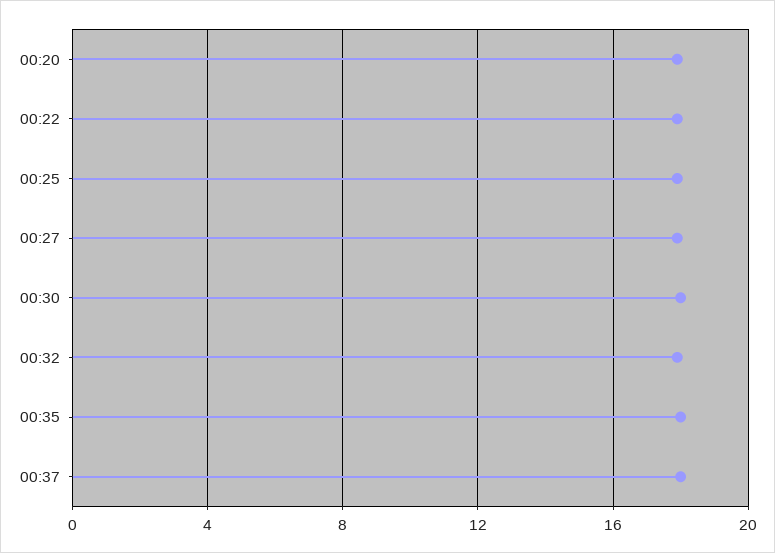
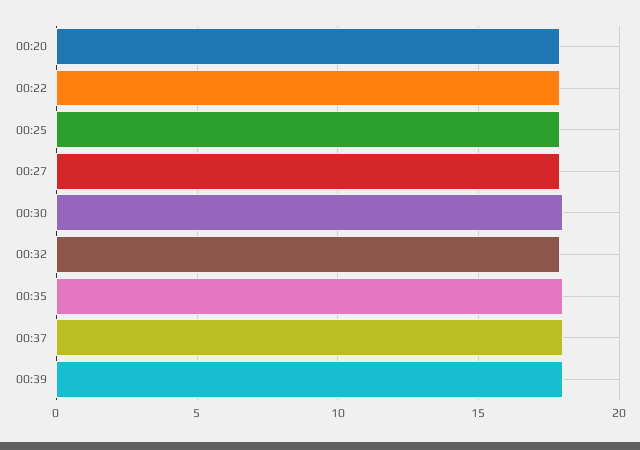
00:39: none -> 18

